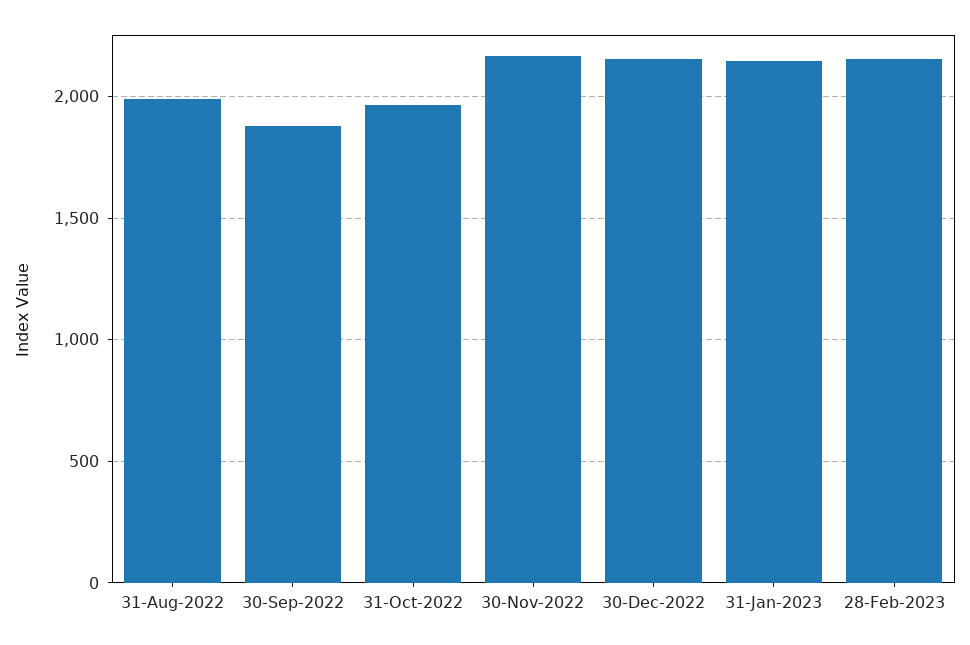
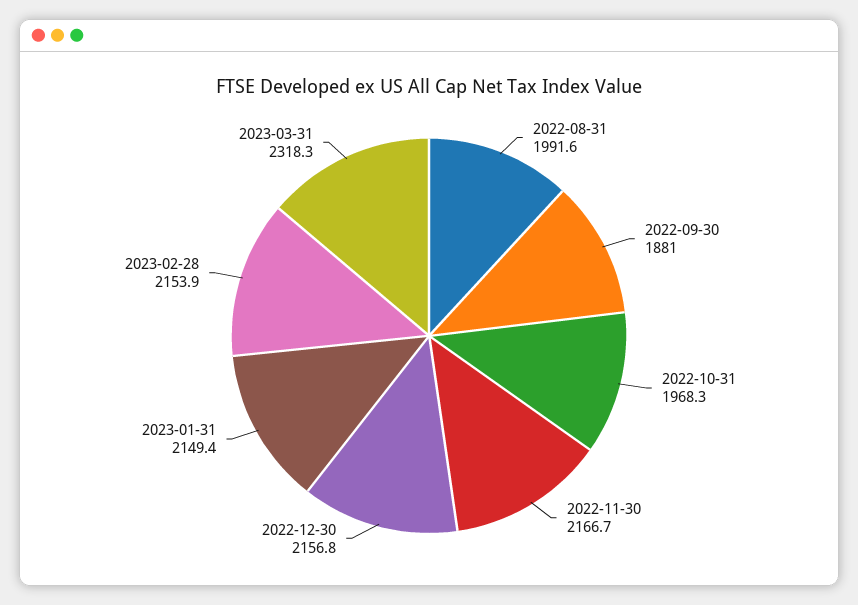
2023-03-31: none -> 2318.3

